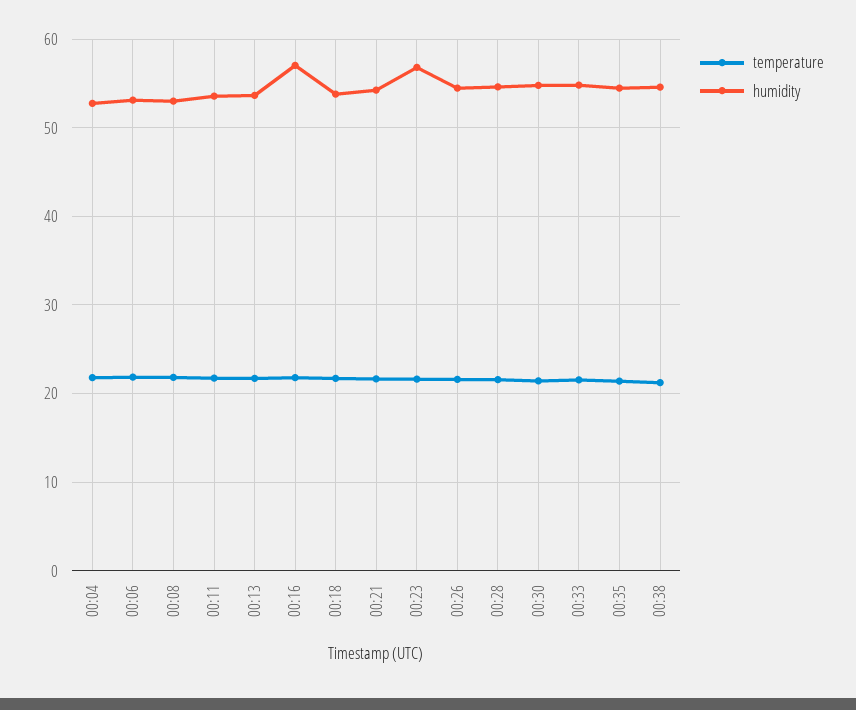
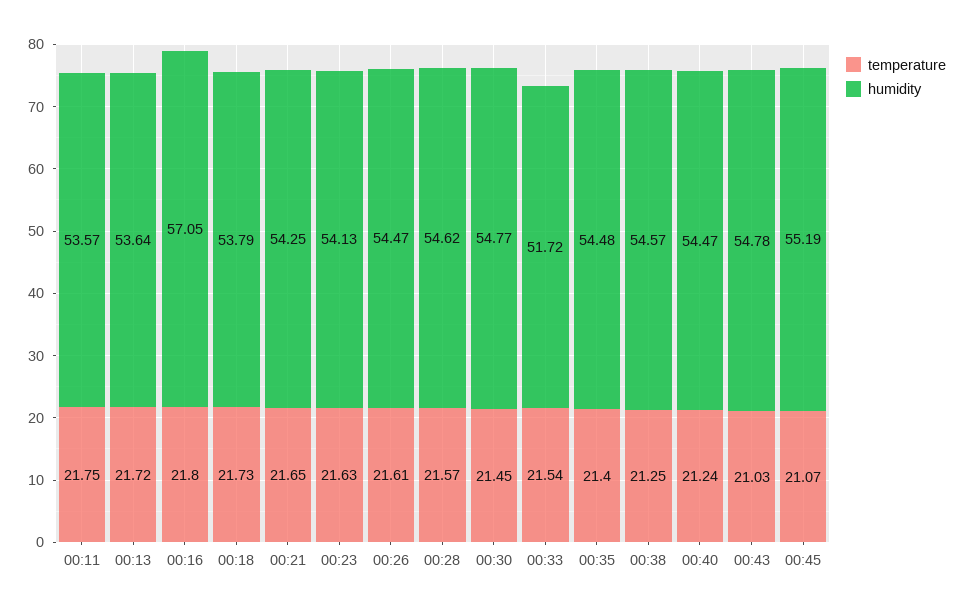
temperature, 00:04: 22 -> none
humidity, 00:04: 53 -> none
temperature, 00:06: 22 -> none
humidity, 00:06: 53 -> none
temperature, 00:08: 22 -> none
humidity, 00:08: 53 -> none
humidity, 00:23: 57 -> 54.13
humidity, 00:33: 55 -> 51.72
temperature, 00:40: none -> 21.24
humidity, 00:40: none -> 54.47
temperature, 00:43: none -> 21.03
humidity, 00:43: none -> 54.78
temperature, 00:45: none -> 21.07
humidity, 00:45: none -> 55.19

